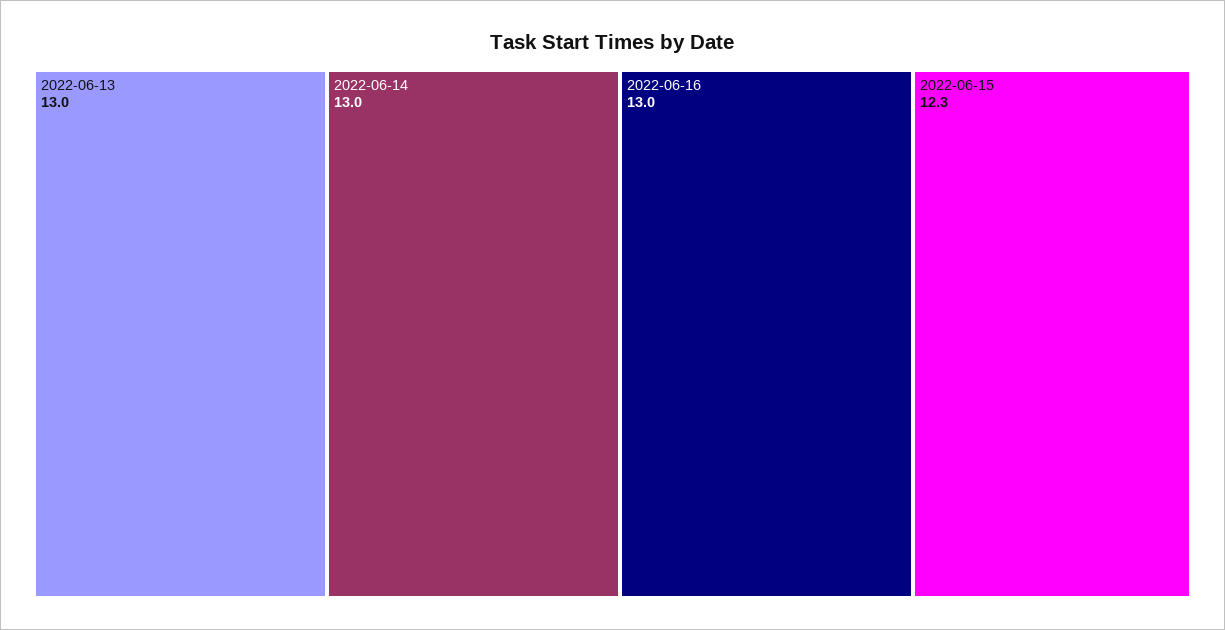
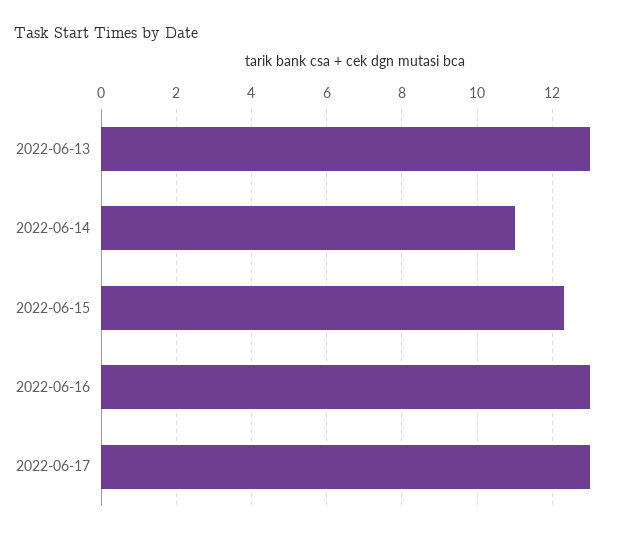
2022-06-14: 13 -> 11
2022-06-17: none -> 13

